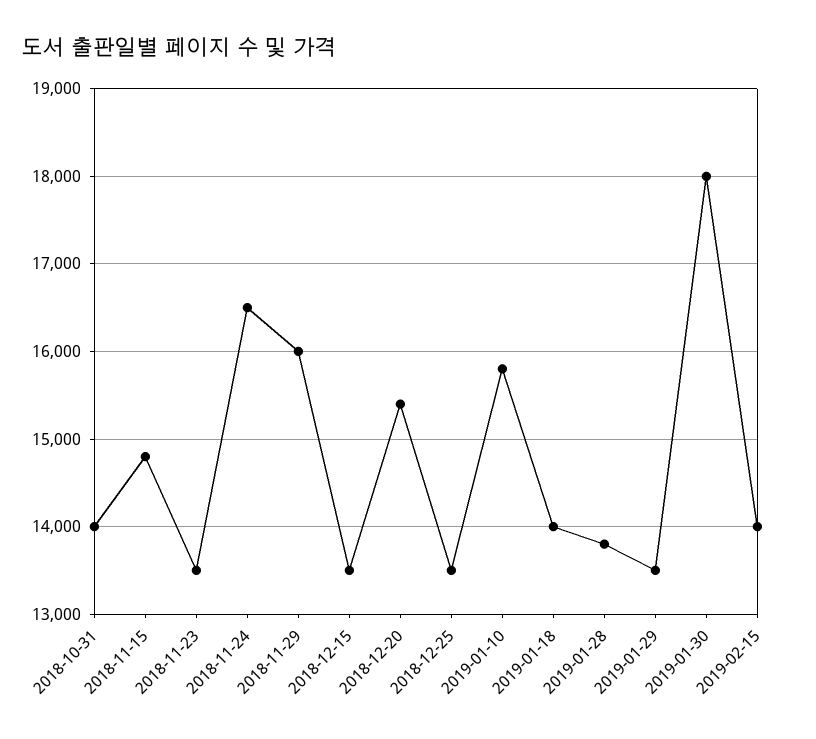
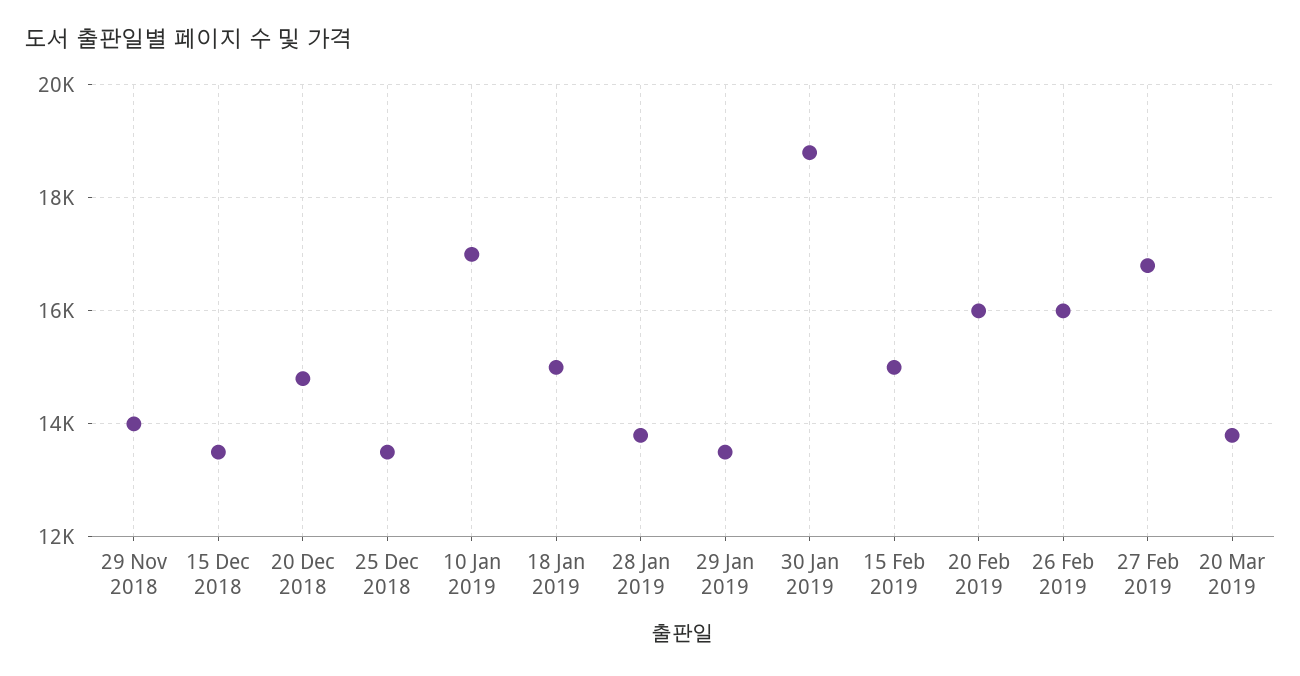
2018-10-31: 14000 -> none
2018-11-15: 14800 -> none
2018-11-23: 13500 -> none
2018-11-24: 16500 -> none
2018-11-29: 16000 -> 14000
2018-12-20: 15400 -> 14800
2019-01-10: 15800 -> 17000
2019-01-18: 14000 -> 15000
2019-01-30: 18000 -> 18800
2019-02-15: 14000 -> 15000
20 Feb 2019: none -> 16000
26 Feb 2019: none -> 16000
27 Feb 2019: none -> 16800
20 Mar 2019: none -> 13800

